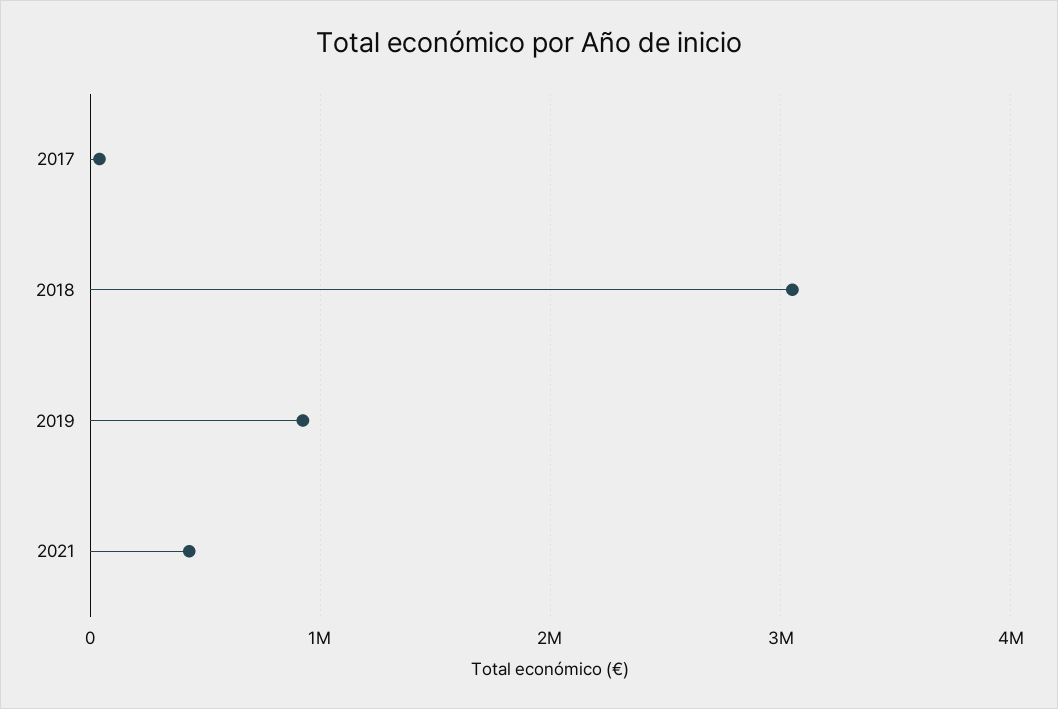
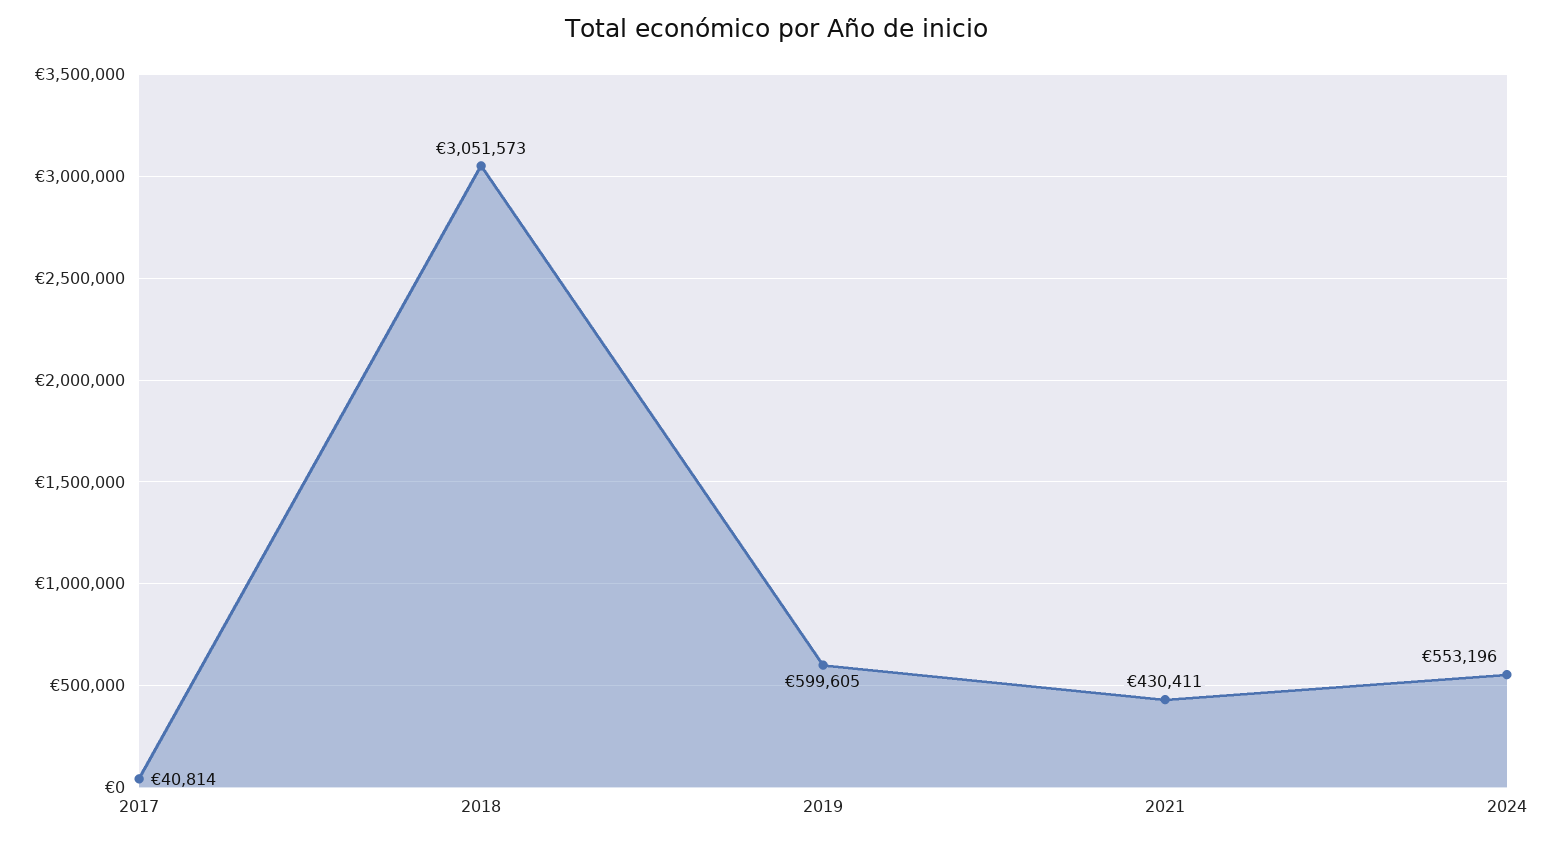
2019: 900000 -> 599605
2024: none -> 553196

